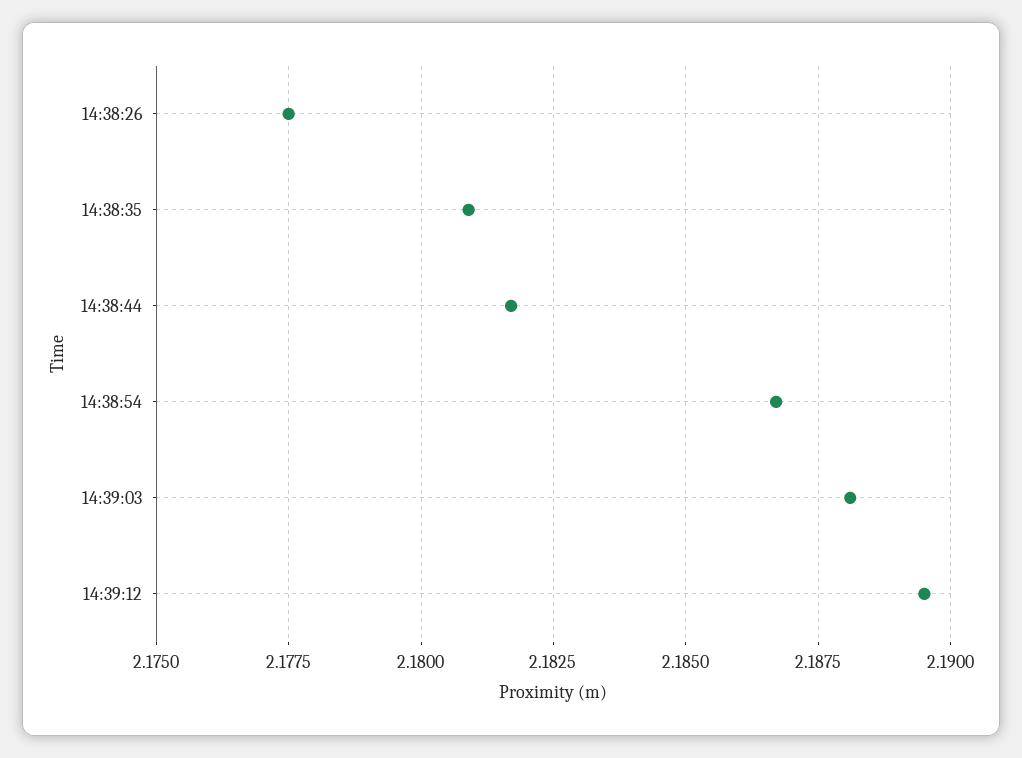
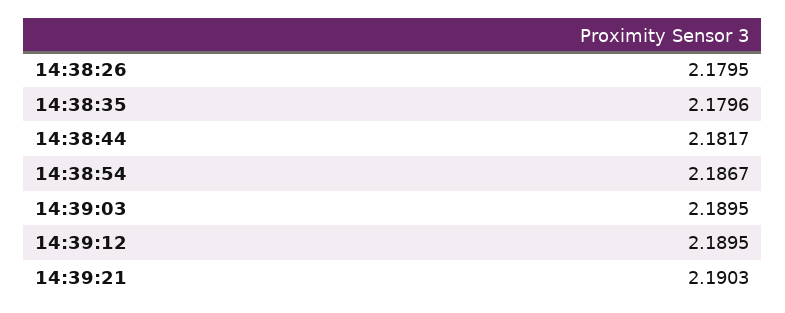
14:38:26: 2.1775 -> 2.1795
14:38:35: 2.181 -> 2.1796
14:39:03: 2.188 -> 2.1895
14:39:21: none -> 2.1903

